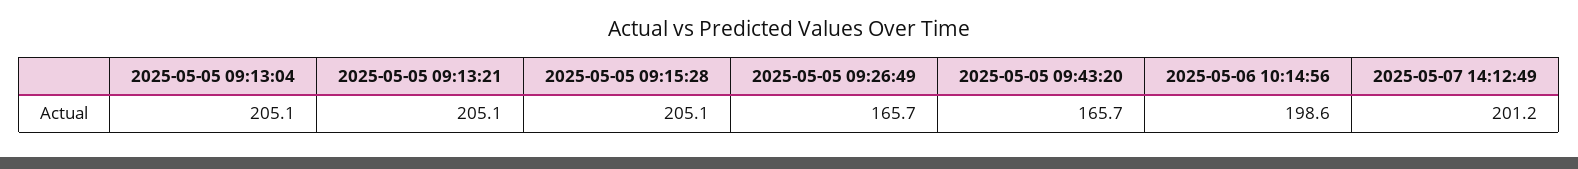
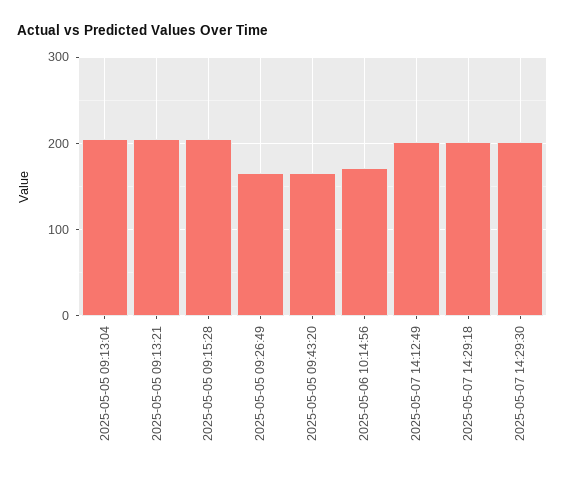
2025-05-06 10:14:56: 198.6 -> 170
2025-05-07 14:29:18: none -> 200
2025-05-07 14:29:30: none -> 200

